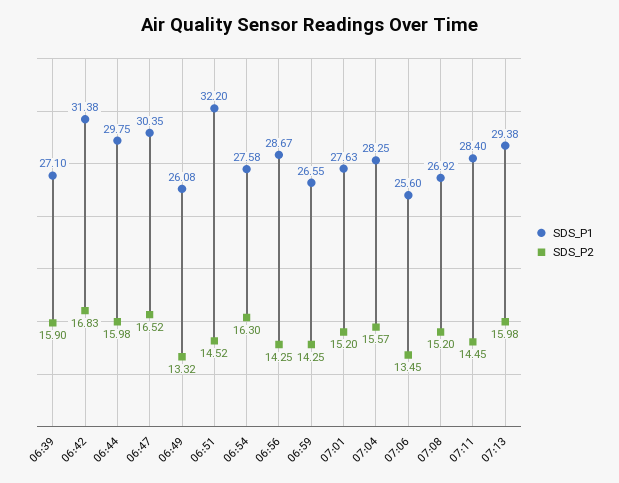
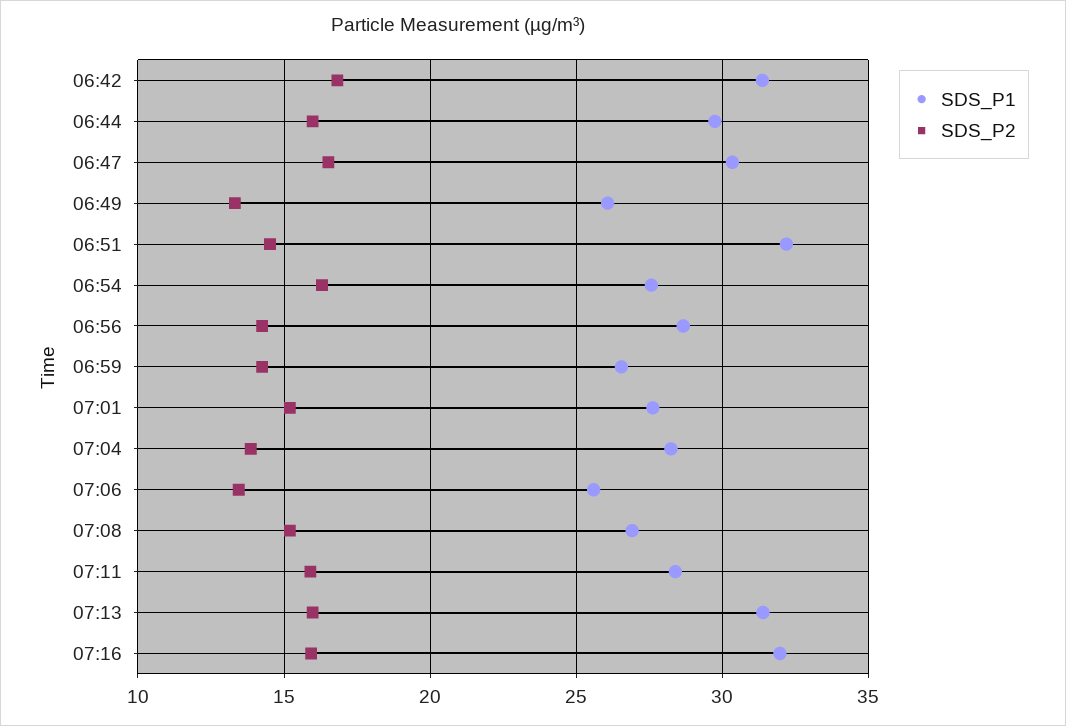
SDS_P1, 06:39: 27.1 -> none
SDS_P2, 06:39: 15.9 -> none
SDS_P2, 07:04: 15.57 -> 14
SDS_P2, 07:11: 14.45 -> 16
SDS_P1, 07:13: 29.38 -> 31.5
SDS_P1, 07:16: none -> 32
SDS_P2, 07:16: none -> 16

